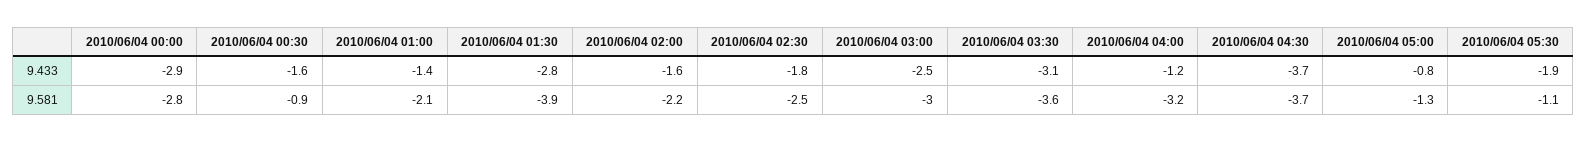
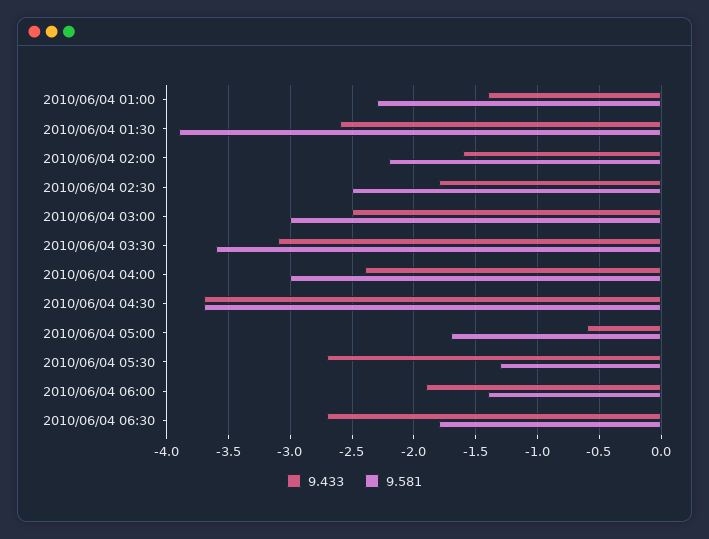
9.433, 2010/06/04 00:00: -2.9 -> none
9.433, 2010/06/04 00:30: -1.6 -> none
9.433, 2010/06/04 01:30: -2.8 -> -2.6
9.433, 2010/06/04 04:00: -1.2 -> -2.4
9.433, 2010/06/04 05:00: -0.8 -> -0.6
9.433, 2010/06/04 05:30: -1.9 -> -2.7
9.581, 2010/06/04 00:00: -2.8 -> none
9.581, 2010/06/04 00:30: -0.9 -> none
9.581, 2010/06/04 01:00: -2.1 -> -2.3
9.581, 2010/06/04 04:00: -3.2 -> -3
9.581, 2010/06/04 05:00: -1.3 -> -1.7
9.581, 2010/06/04 05:30: -1.1 -> -1.3
9.433, 2010/06/04 06:00: none -> -1.9
9.581, 2010/06/04 06:00: none -> -1.4
9.433, 2010/06/04 06:30: none -> -2.7
9.581, 2010/06/04 06:30: none -> -1.8

